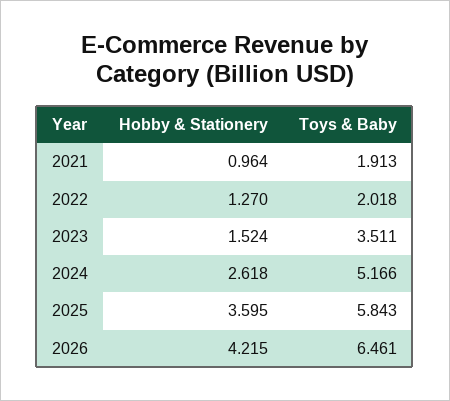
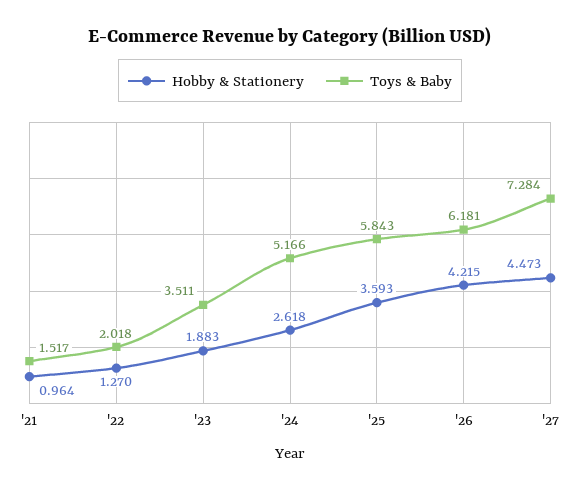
Toys & Baby, 2021: 1.913 -> 1.517
Hobby & Stationery, 2023: 1.524 -> 1.883
Hobby & Stationery, 2025: 3.595 -> 3.593
Toys & Baby, 2026: 6.461 -> 6.181
Hobby & Stationery, '27: none -> 4.473
Toys & Baby, '27: none -> 7.284

